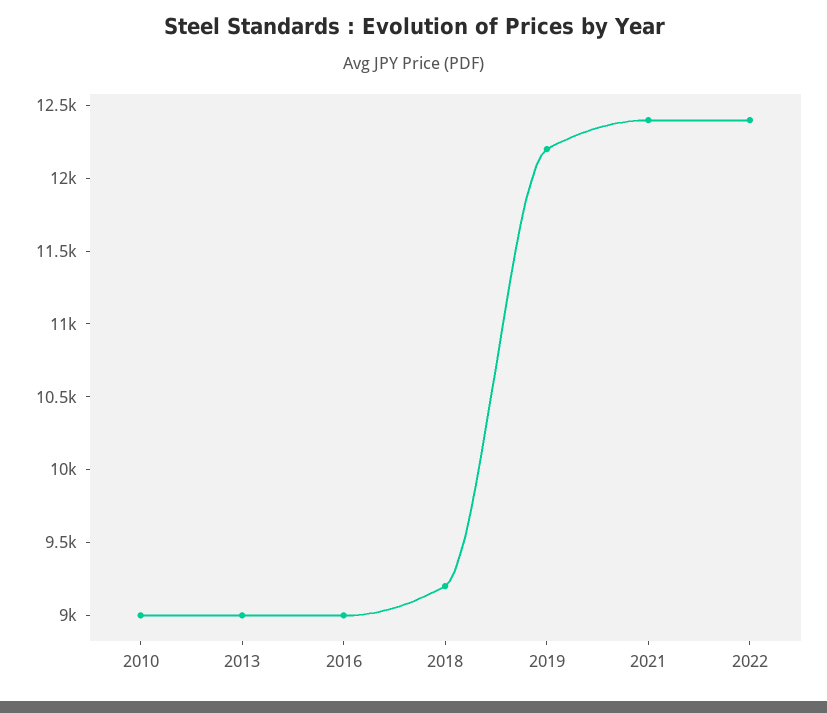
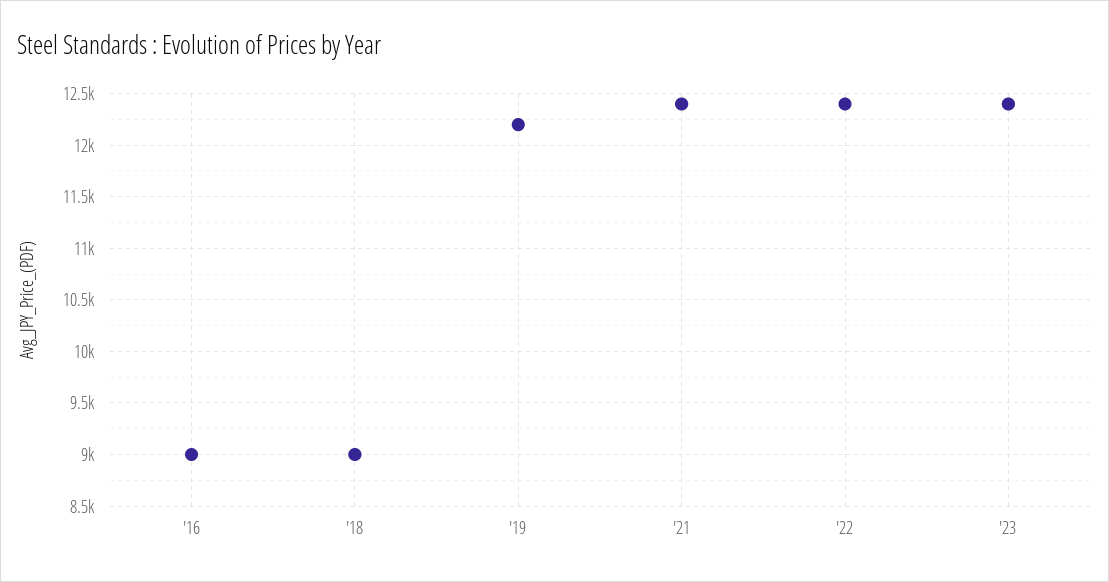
2010: 9000 -> none
2013: 9000 -> none
2018: 9200 -> 9000
'23: none -> 12400

